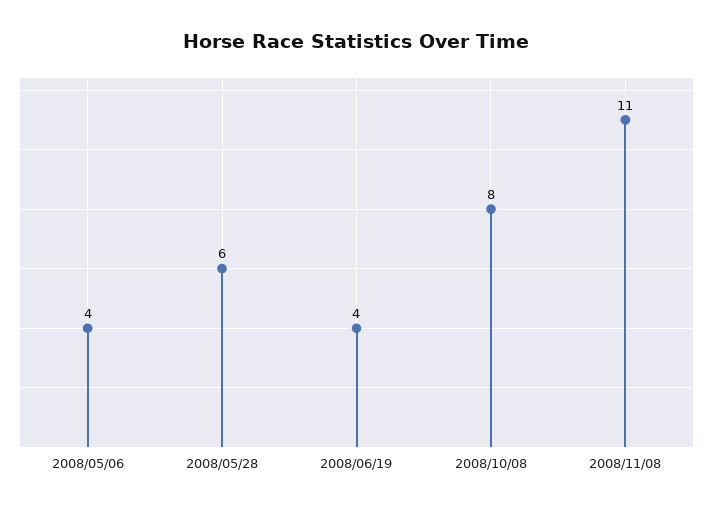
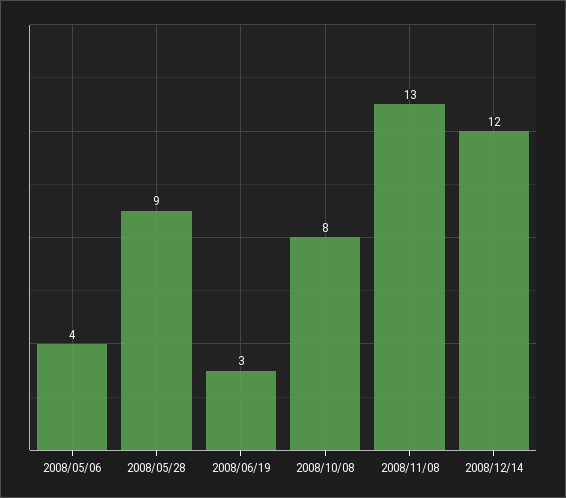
2008/05/28: 6 -> 9
2008/06/19: 4 -> 3
2008/11/08: 11 -> 13
2008/12/14: none -> 12

